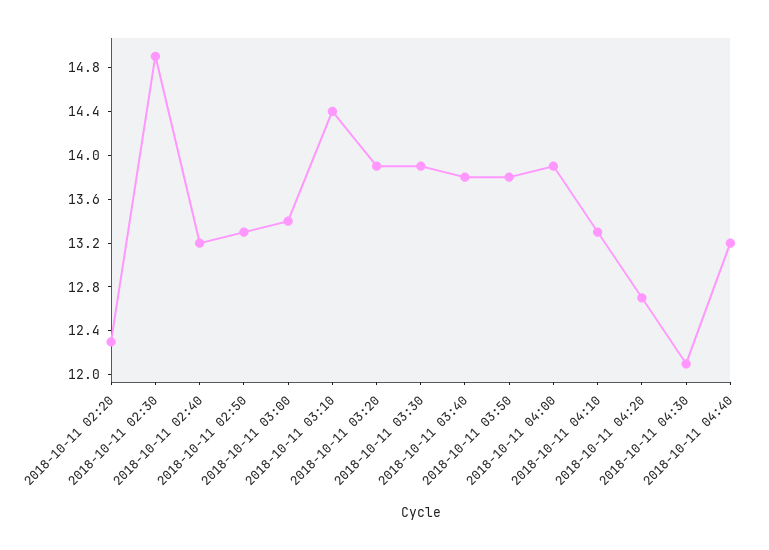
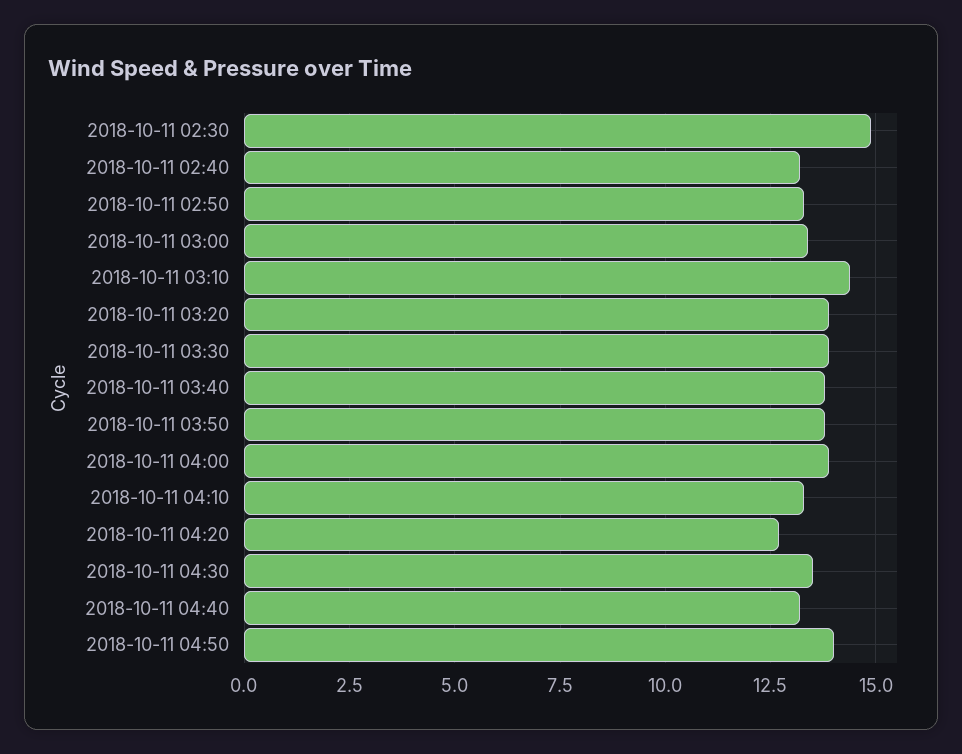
2018-10-11 02:20: 12.3 -> none
2018-10-11 04:30: 12.1 -> 13.5
2018-10-11 04:50: none -> 14

